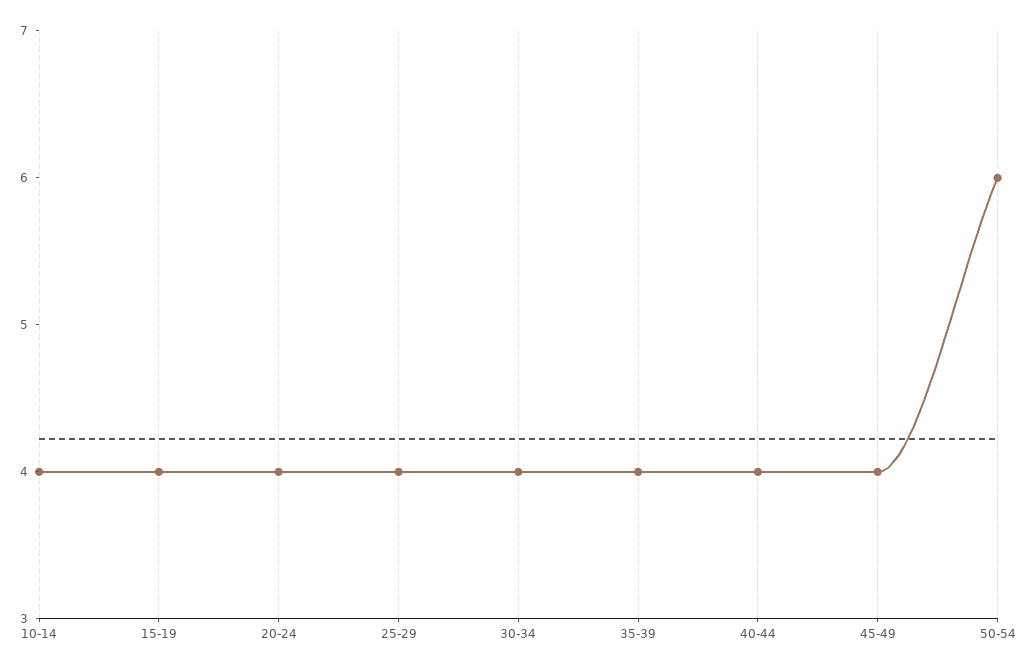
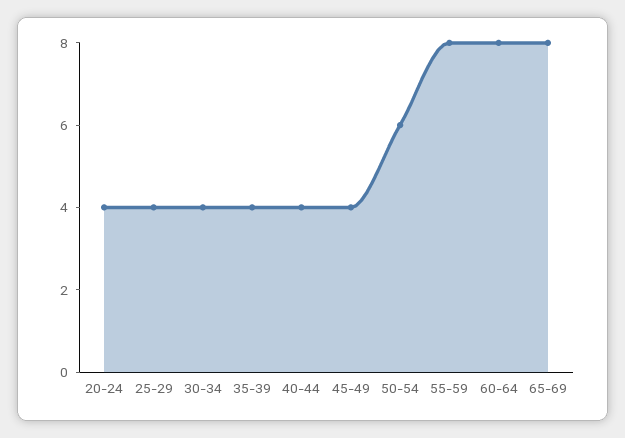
10-14: 4 -> none
15-19: 4 -> none
55-59: none -> 8
60-64: none -> 8
65-69: none -> 8

